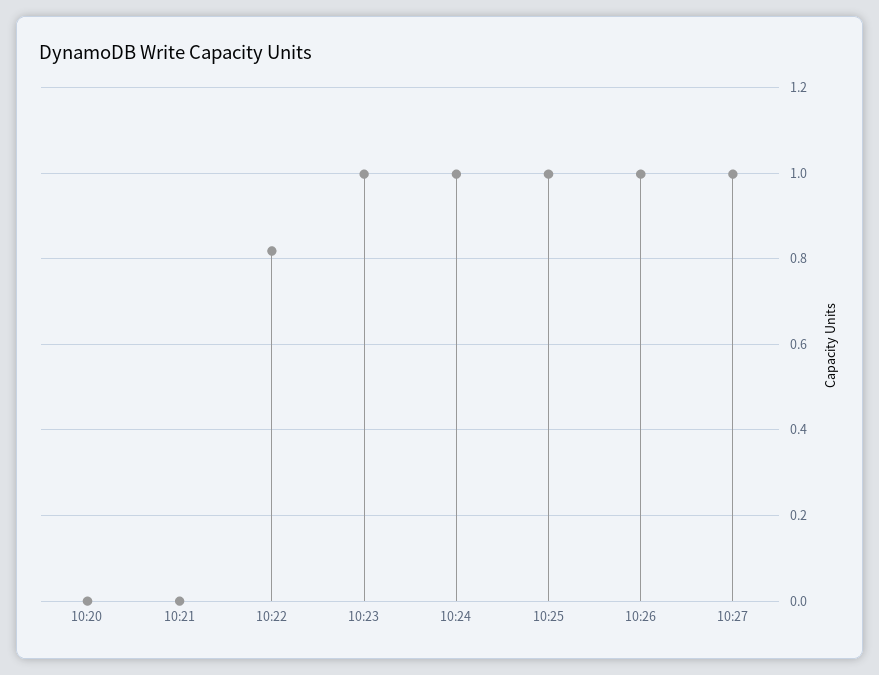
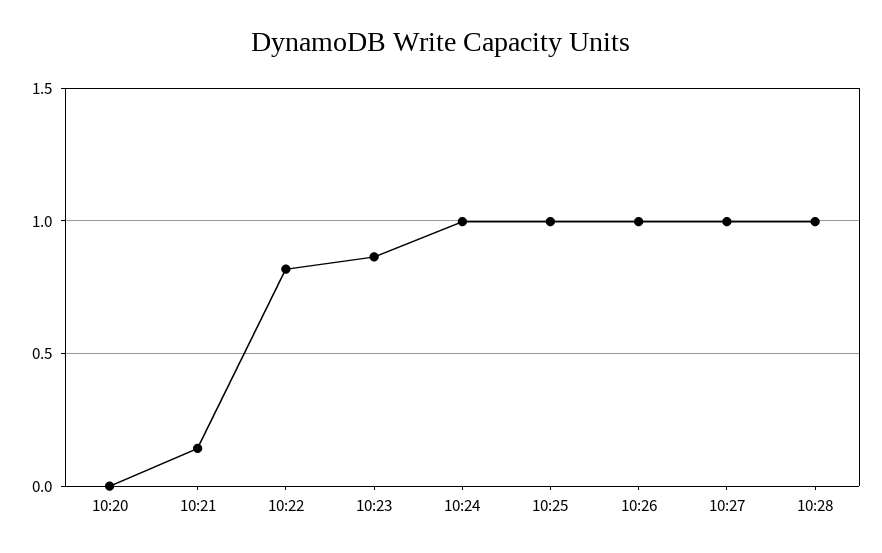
10:21: 0 -> 0.15
10:23: 1 -> 0.85
10:28: none -> 1

